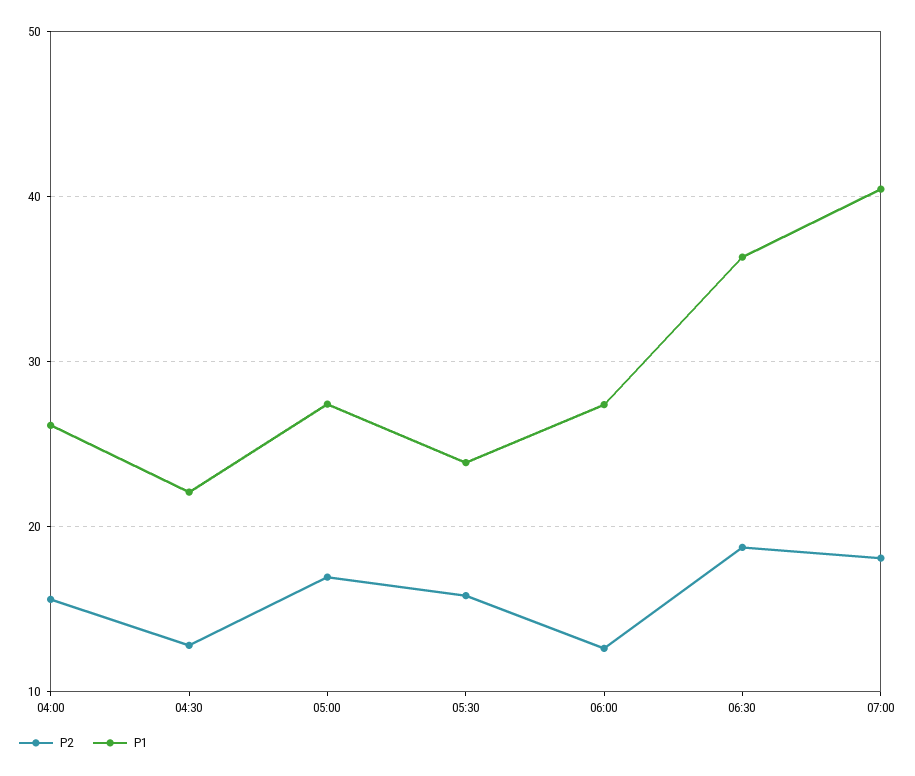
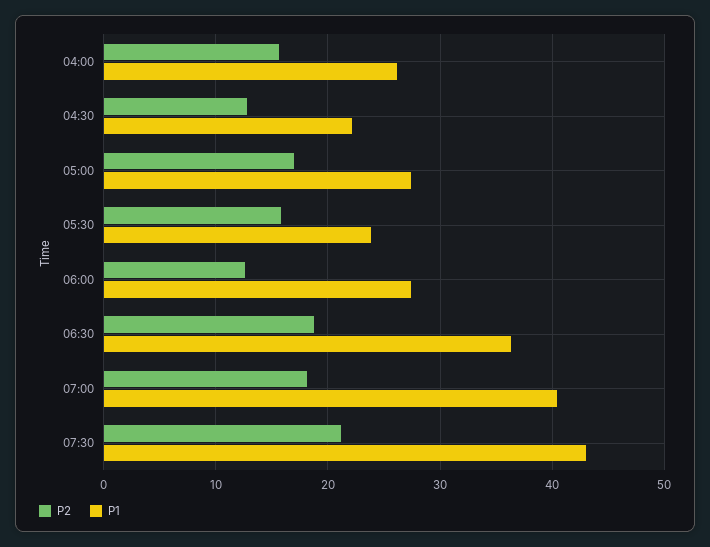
P2, 07:30: none -> 21
P1, 07:30: none -> 43

